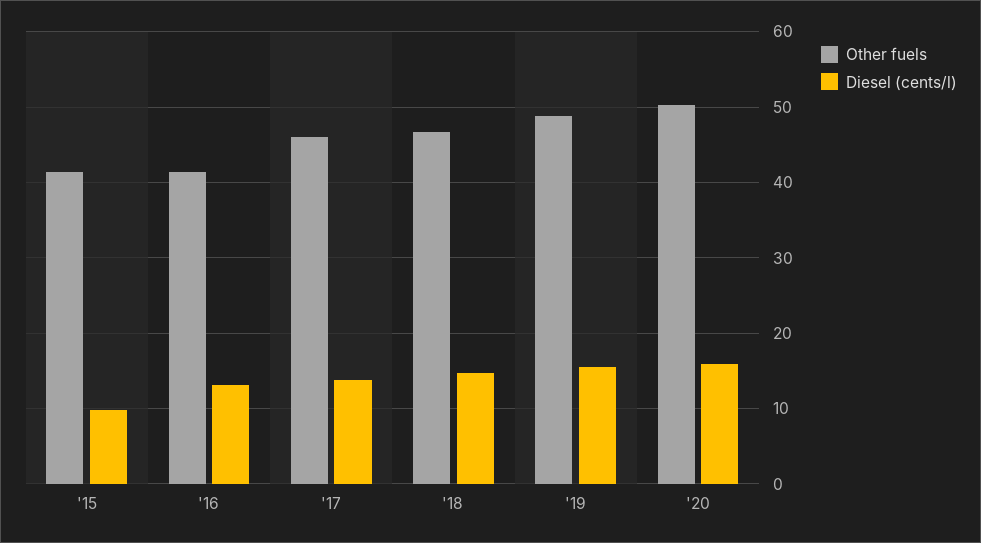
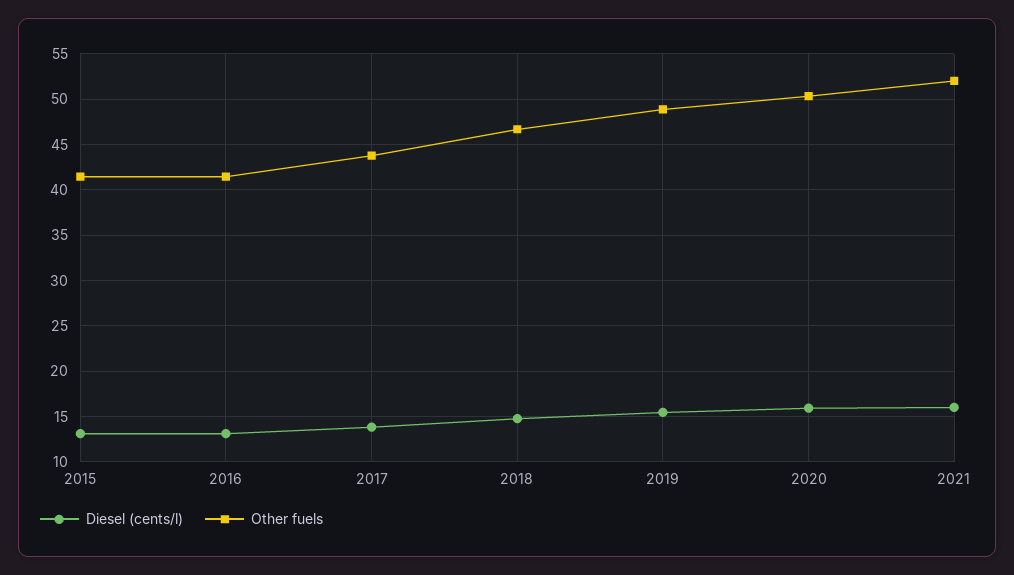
Diesel (cents/l), '15: 10 -> 13
Other fuels, '17: 46 -> 44
Diesel (cents/l), 2021: none -> 16
Other fuels, 2021: none -> 52

